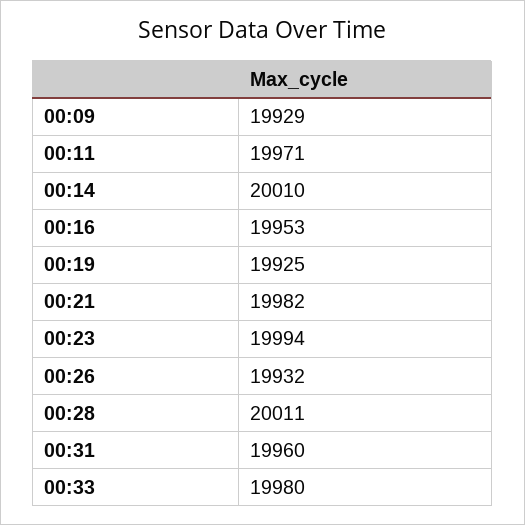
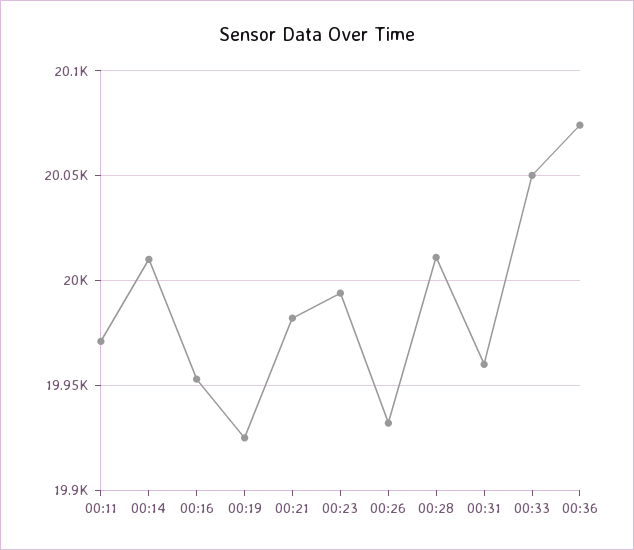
00:09: 19929 -> none
00:33: 19980 -> 20050
00:36: none -> 20075

